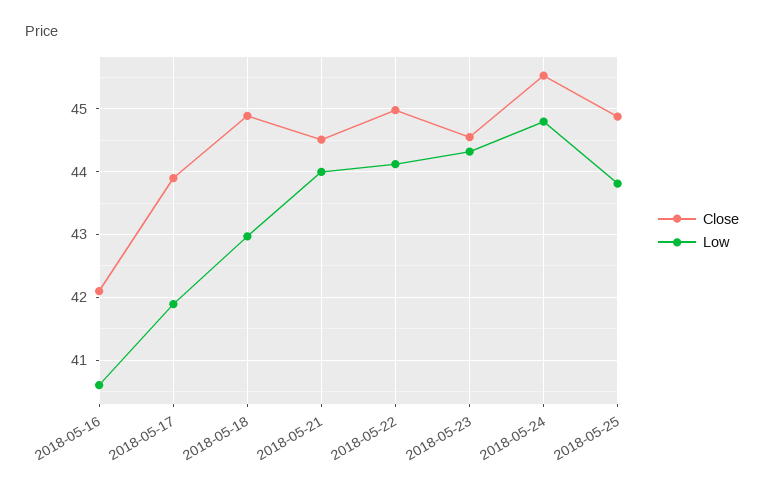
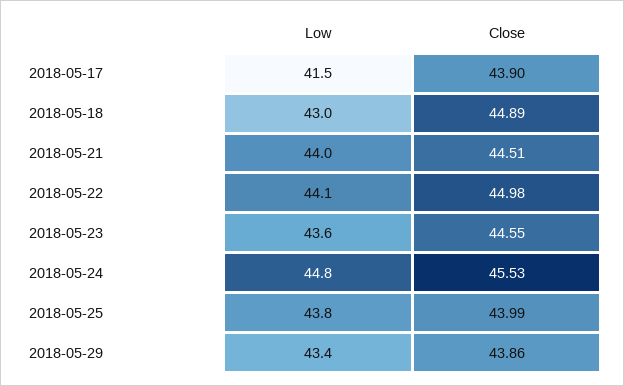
Close, 2018-05-16: 42.1 -> none
Low, 2018-05-16: 40.6 -> none
Low, 2018-05-17: 41.9 -> 41.5
Low, 2018-05-23: 44.3 -> 43.6
Close, 2018-05-25: 44.9 -> 43.99
Low, 2018-05-29: none -> 43.4
Close, 2018-05-29: none -> 43.86

